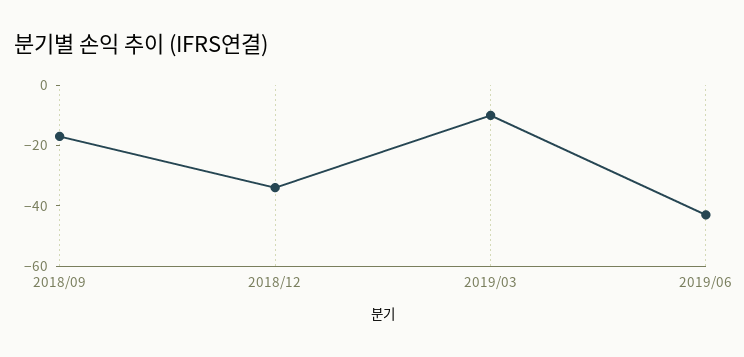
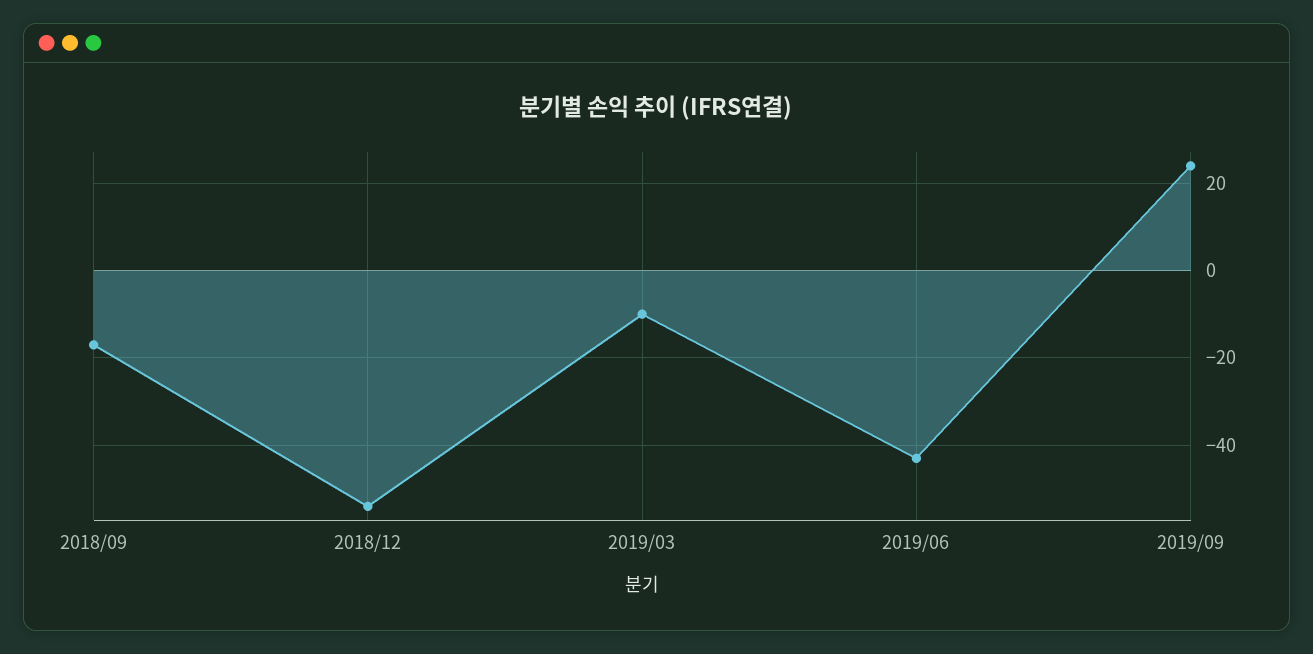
2018/12: -35 -> -55
2019/09: none -> 25

